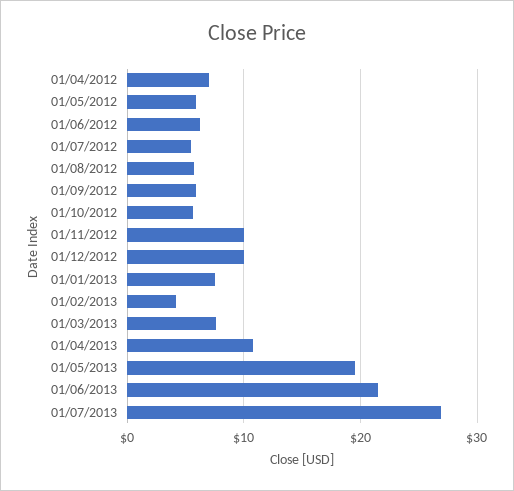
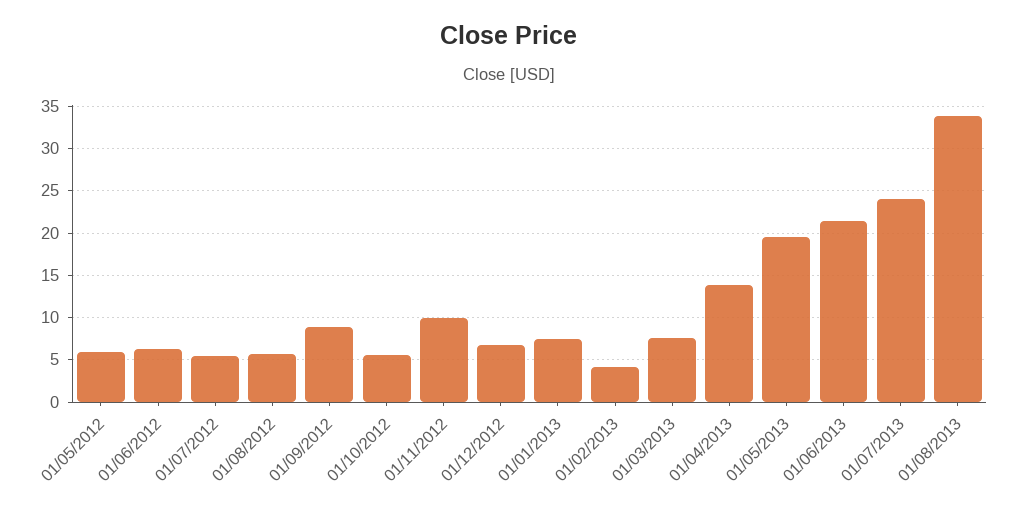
01/04/2012: 7 -> none
01/09/2012: 6 -> 9
01/12/2012: 10 -> 7
01/04/2013: 11 -> 14
01/07/2013: 27 -> 24
01/08/2013: none -> 34

